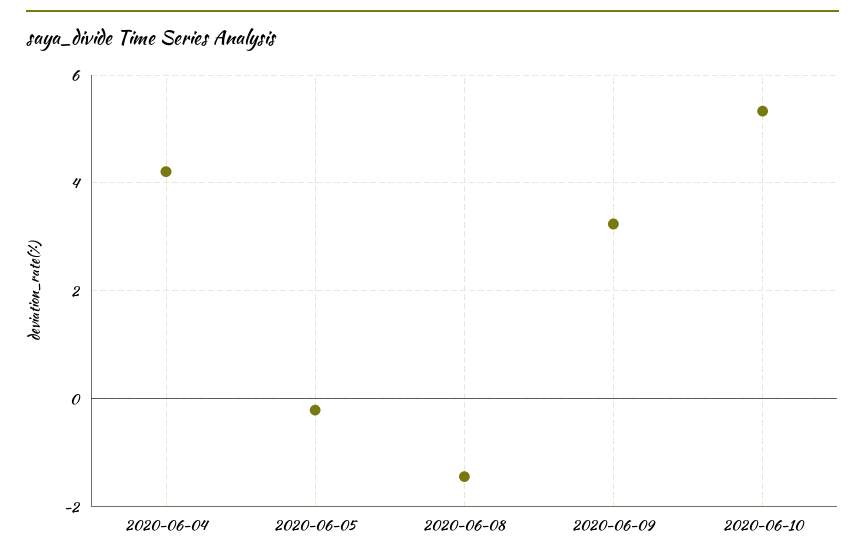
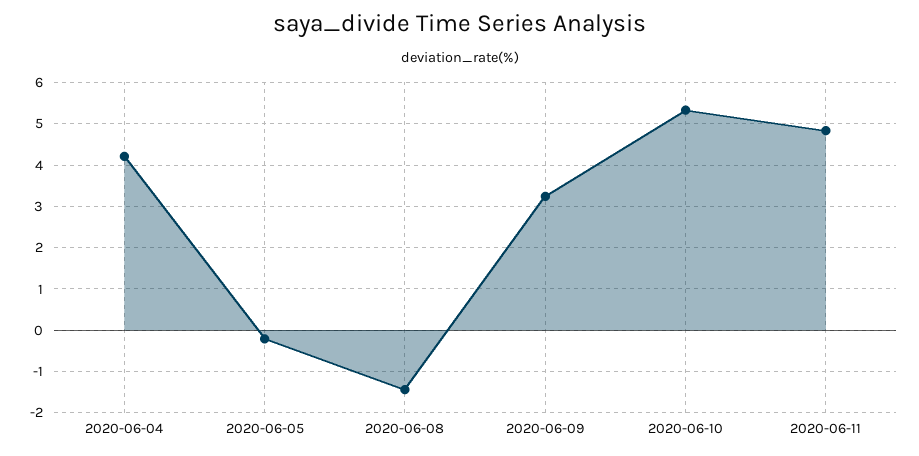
2020-06-11: none -> 4.8

